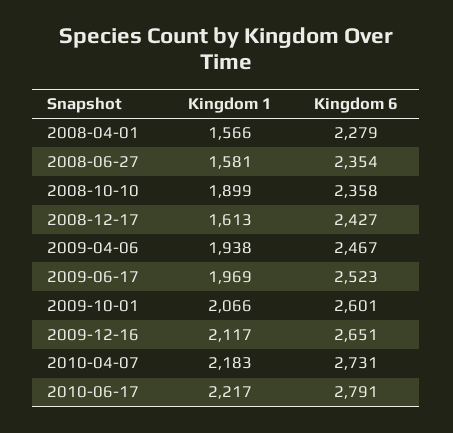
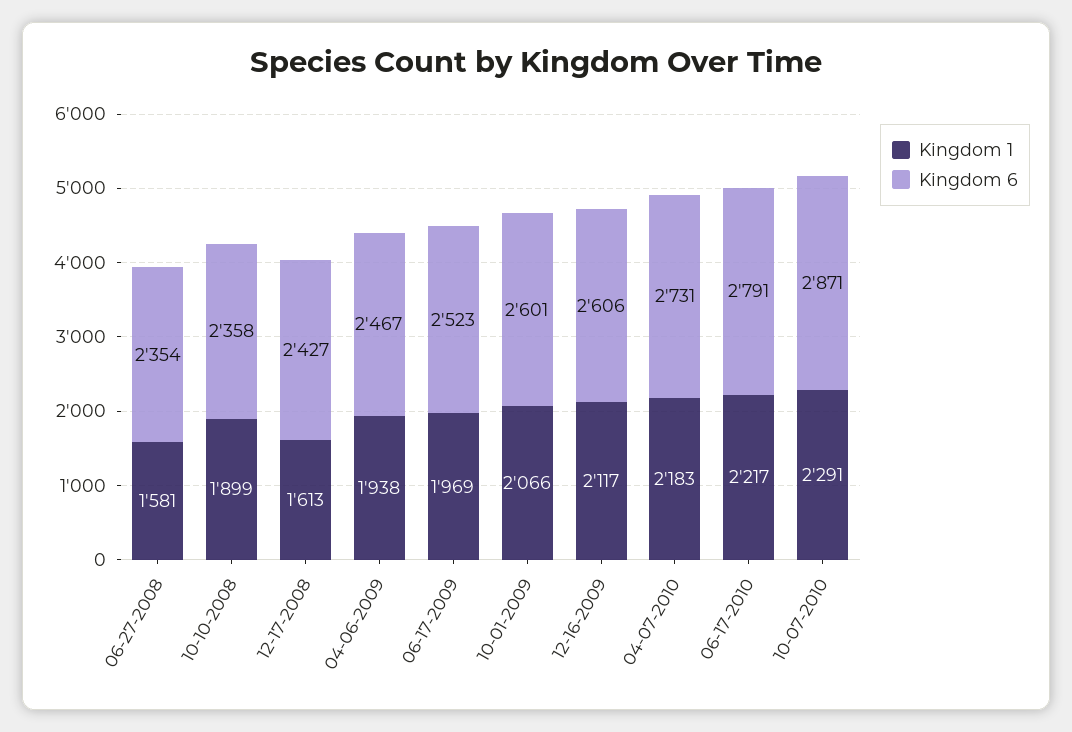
Kingdom 1, 2008-04-01: 1566 -> none
Kingdom 6, 2008-04-01: 2279 -> none
Kingdom 6, 2009-12-16: 2651 -> 2606
Kingdom 1, 10-07-2010: none -> 2291
Kingdom 6, 10-07-2010: none -> 2871

